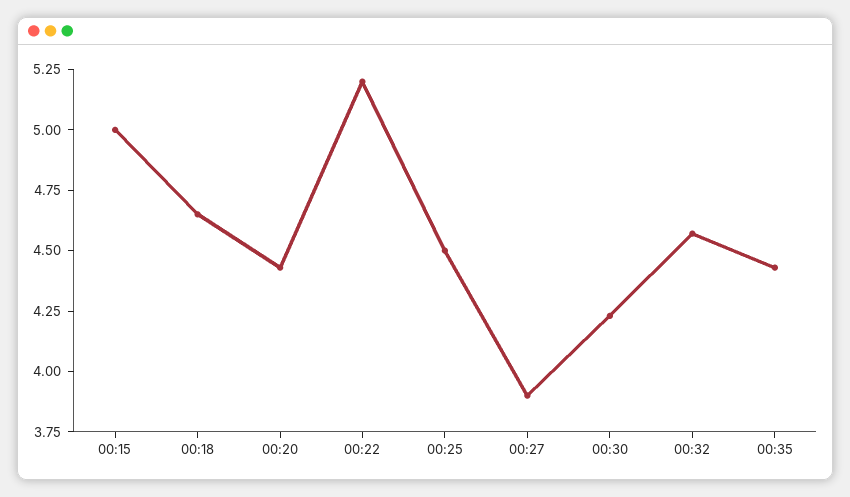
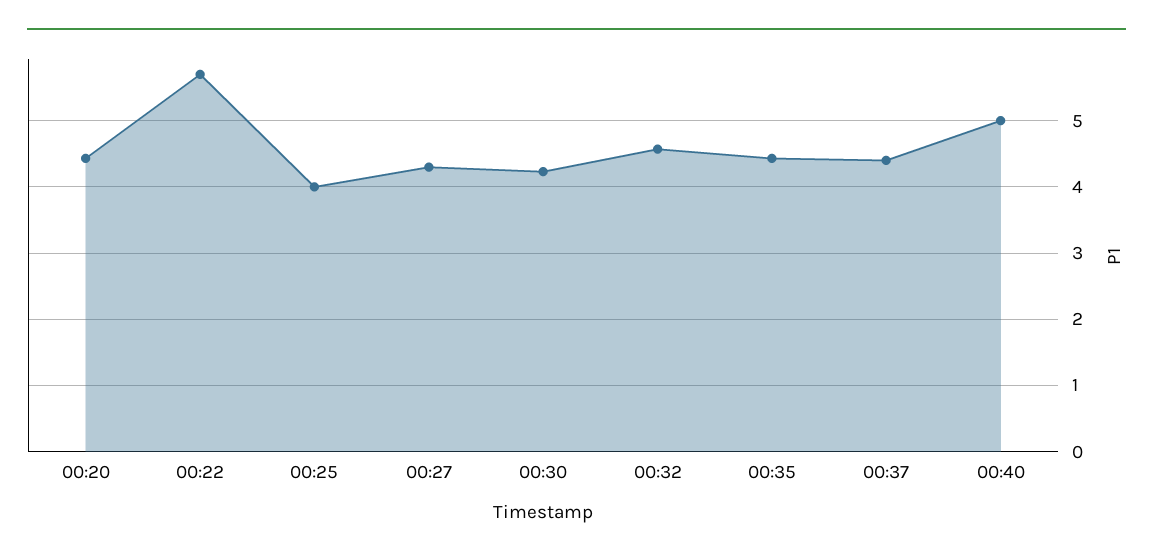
00:15: 5 -> none
00:18: 4.65 -> none
00:22: 5.2 -> 5.7
00:25: 4.5 -> 4
00:27: 3.9 -> 4.3
00:37: none -> 4.4
00:40: none -> 5

